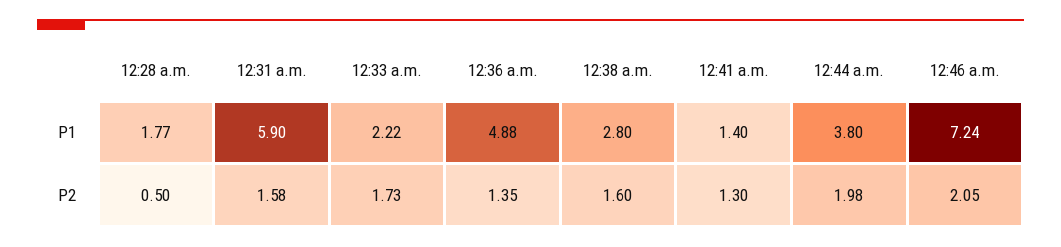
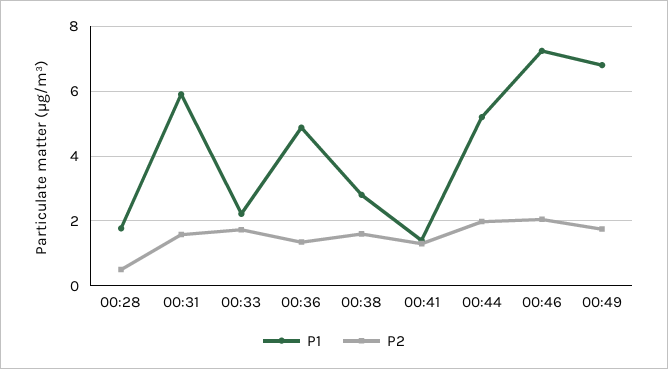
P1, 12:44 a.m.: 3.8 -> 5.2
P1, 00:49: none -> 6.8
P2, 00:49: none -> 1.8

